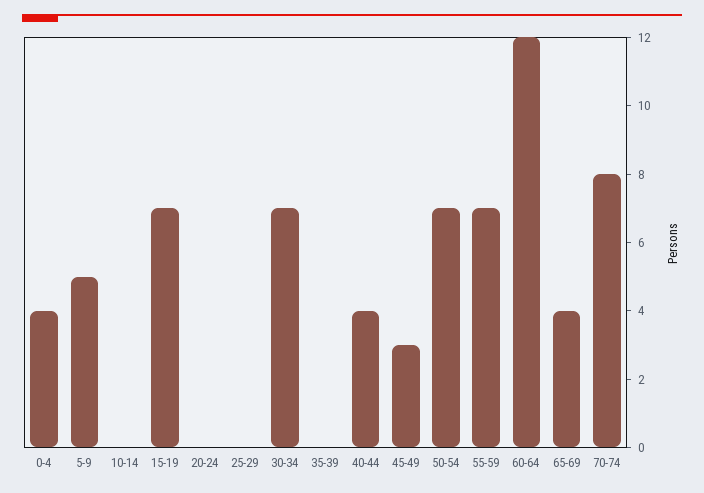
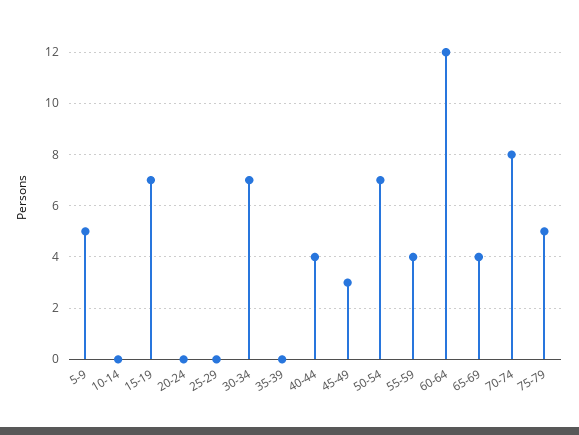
0-4: 4 -> none
55-59: 7 -> 4
75-79: none -> 5

